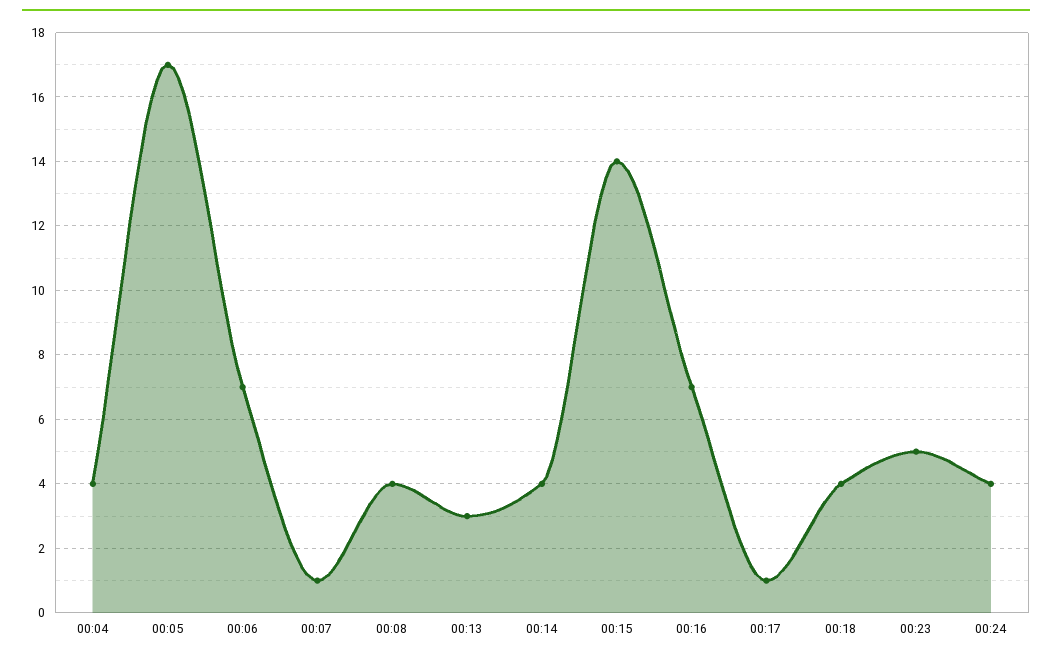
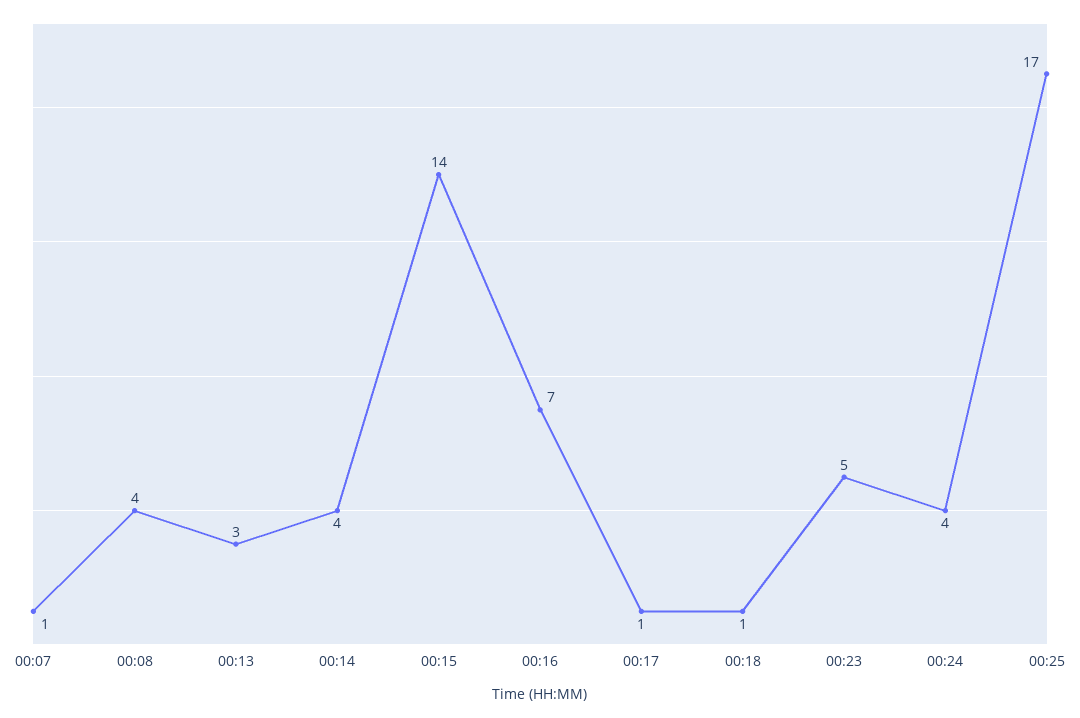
00:04: 4 -> none
00:05: 17 -> none
00:06: 7 -> none
00:18: 4 -> 1
00:25: none -> 17

